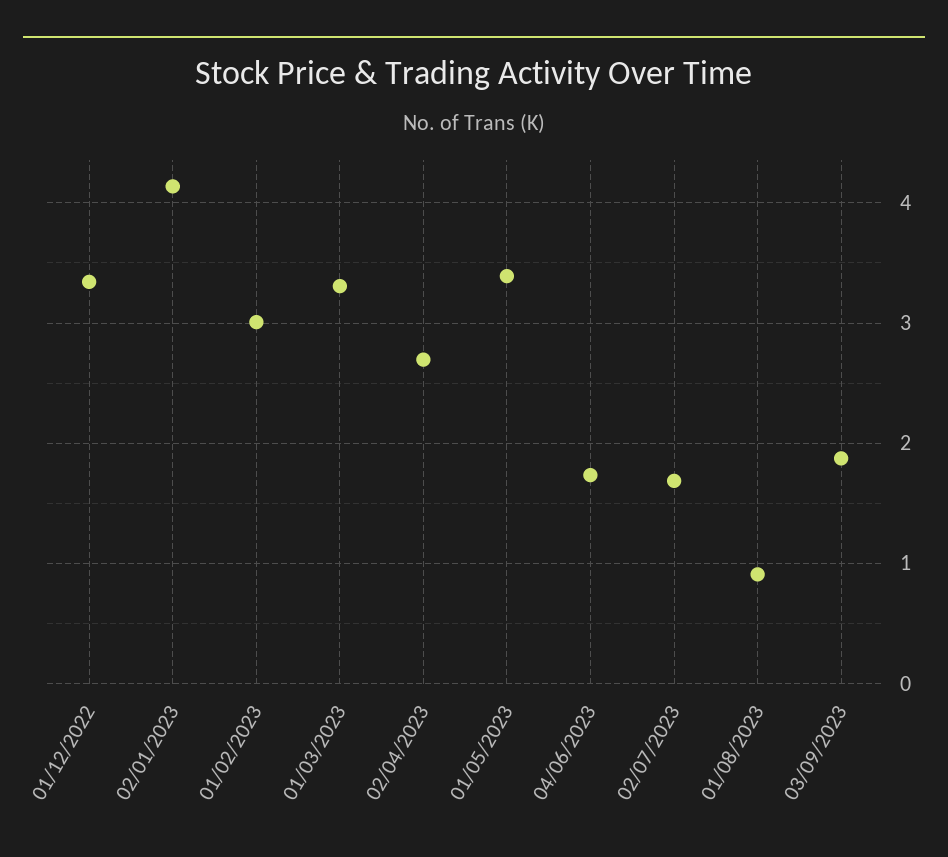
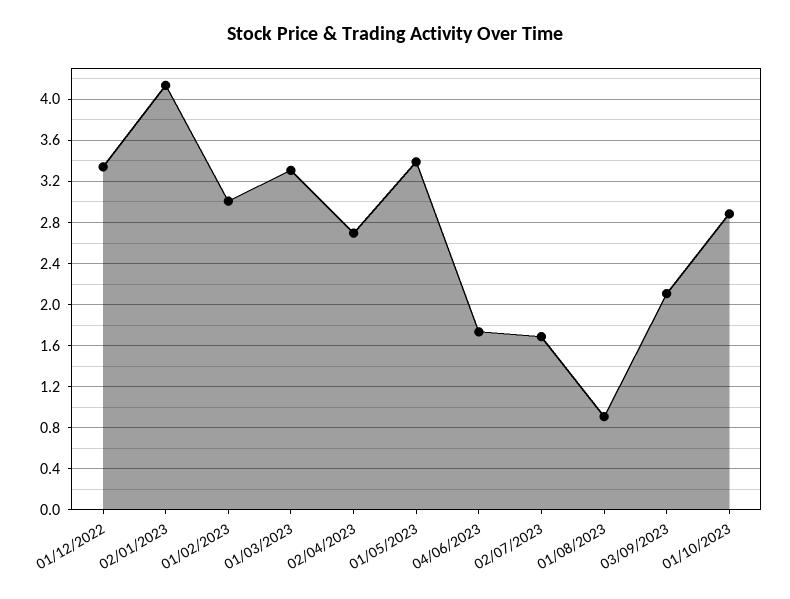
03/09/2023: 1.9 -> 2.1
01/10/2023: none -> 2.9

